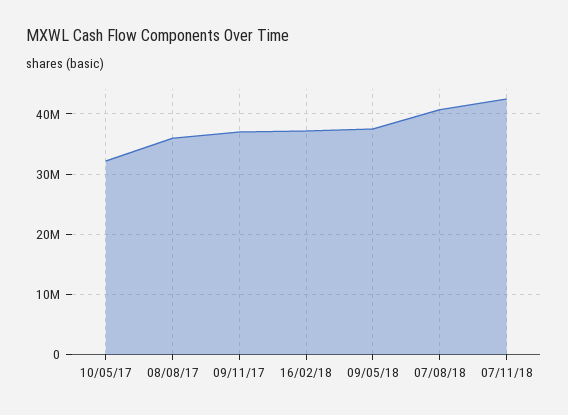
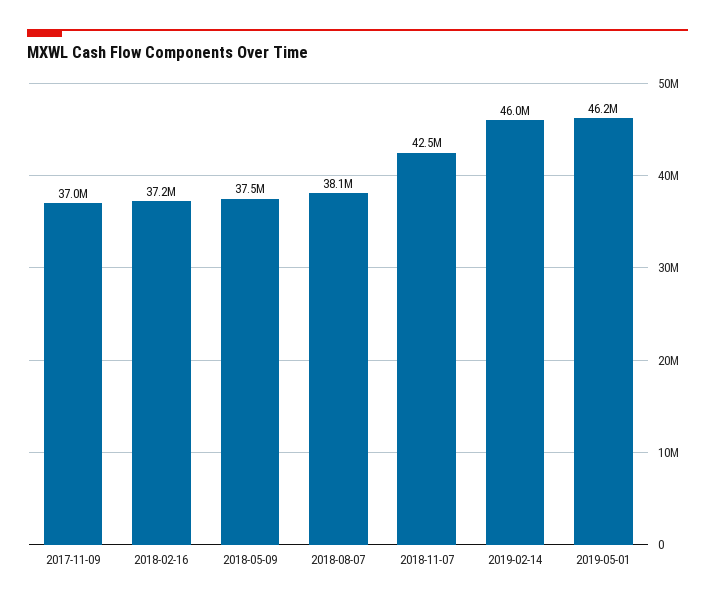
10/05/17: 32000000 -> none
08/08/17: 36000000 -> none
07/08/18: 41000000 -> 38100000
2019-02-14: none -> 46000000
2019-05-01: none -> 46200000

